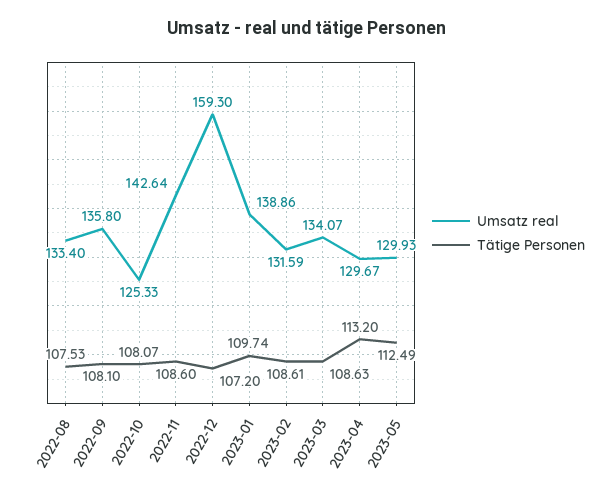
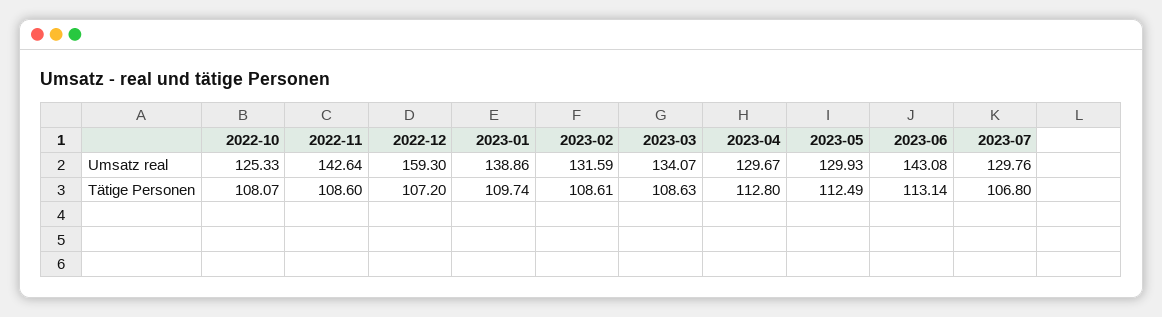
Umsatz real, 2022-08: 133.4 -> none
Tätige Personen, 2022-08: 107.53 -> none
Umsatz real, 2022-09: 135.8 -> none
Tätige Personen, 2022-09: 108.1 -> none
Tätige Personen, 2023-04: 113.2 -> 112.8
Umsatz real, 2023-06: none -> 143.08
Umsatz real, 2023-07: none -> 129.76
Tätige Personen, 2023-06: none -> 113.14
Tätige Personen, 2023-07: none -> 106.8

